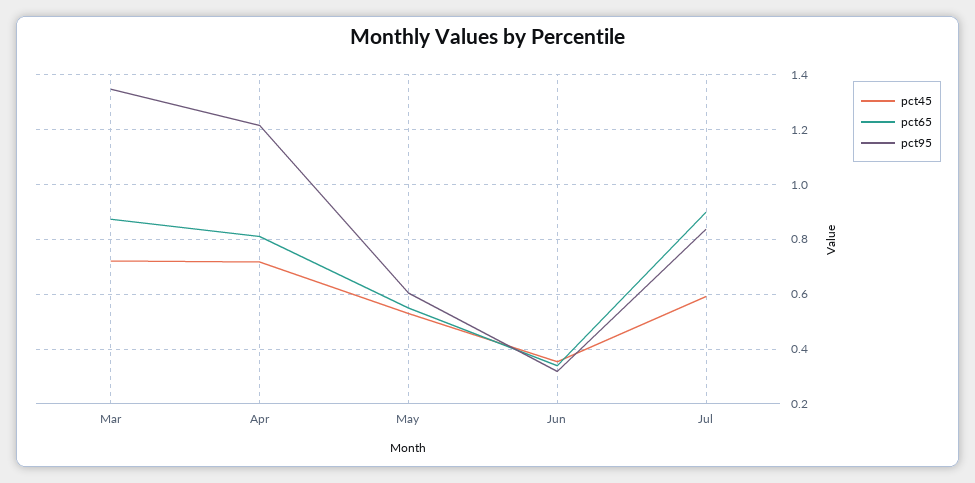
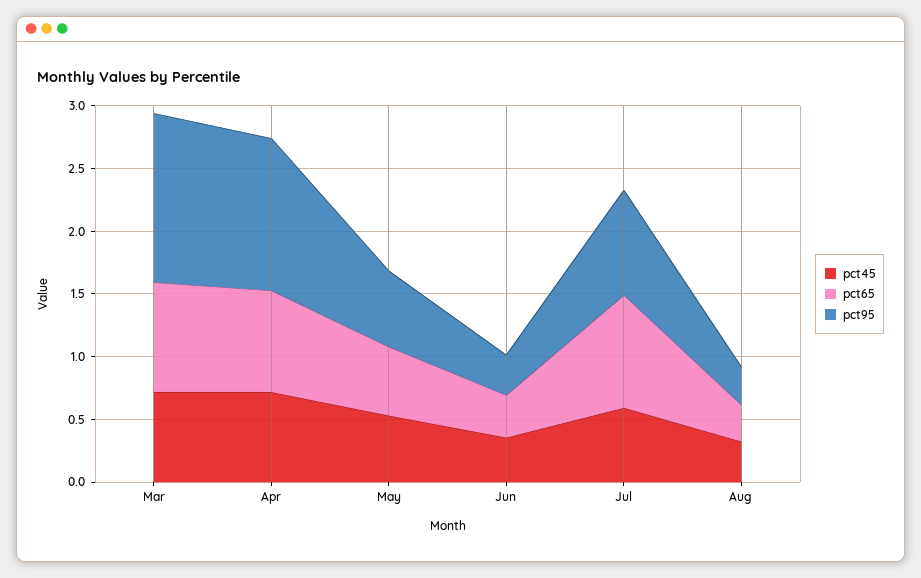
pct45, Aug: none -> 0.3
pct65, Aug: none -> 0.3
pct95, Aug: none -> 0.3

